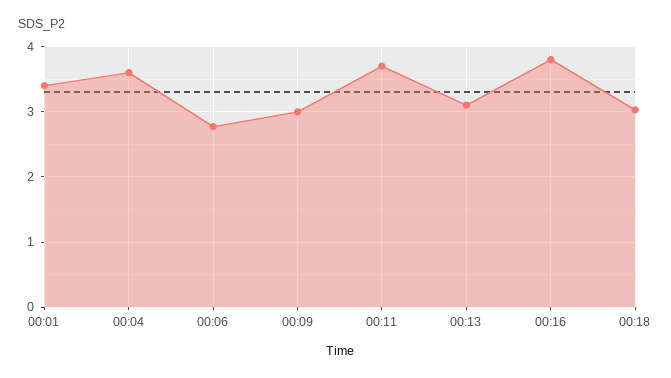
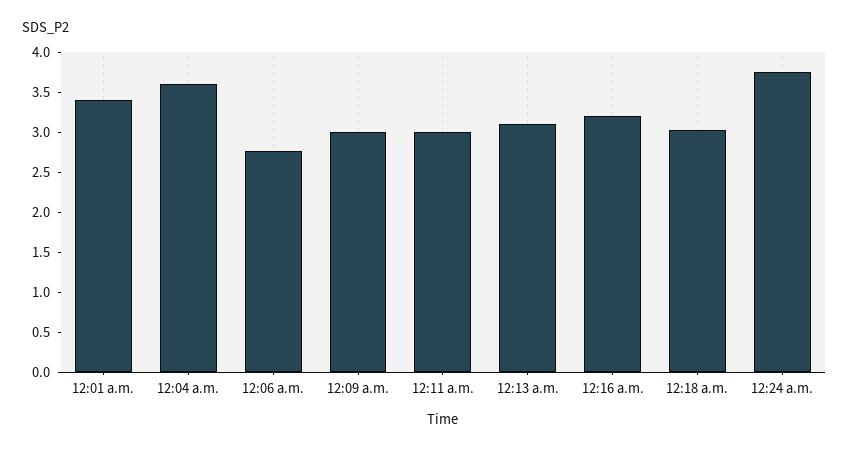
00:11: 3.7 -> 3
00:16: 3.8 -> 3.25
12:24 a.m.: none -> 3.75

